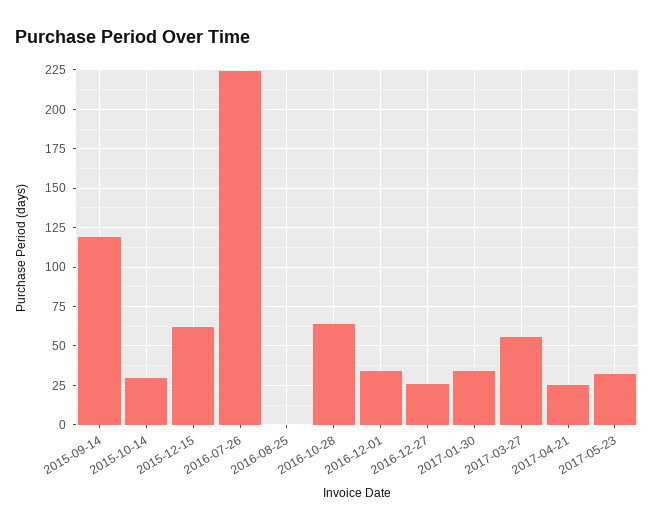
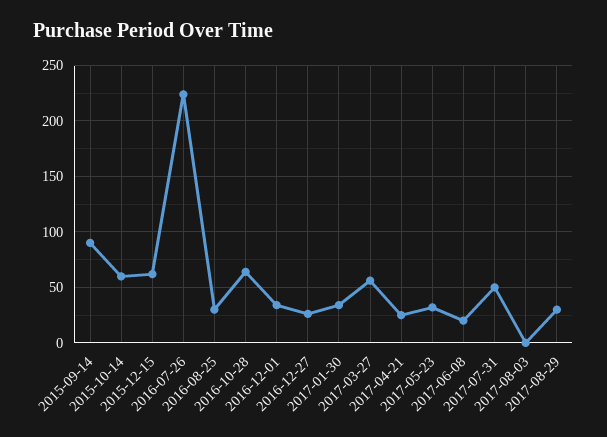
2015-09-14: 120 -> 90
2015-10-14: 30 -> 60
2016-08-25: 0 -> 30
2017-06-08: none -> 20
2017-07-31: none -> 50
2017-08-03: none -> 0
2017-08-29: none -> 30

